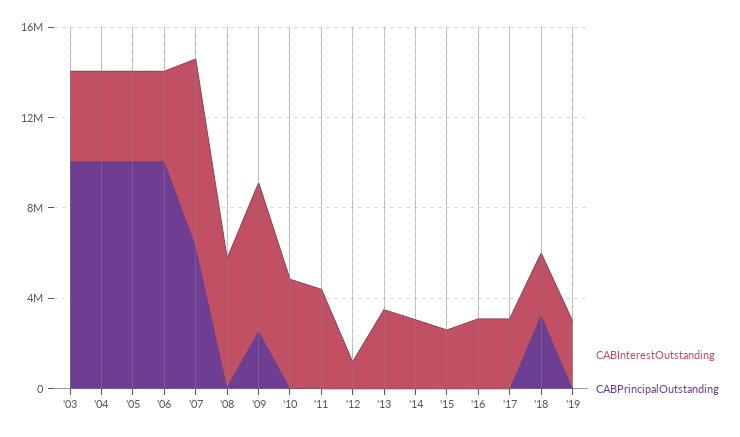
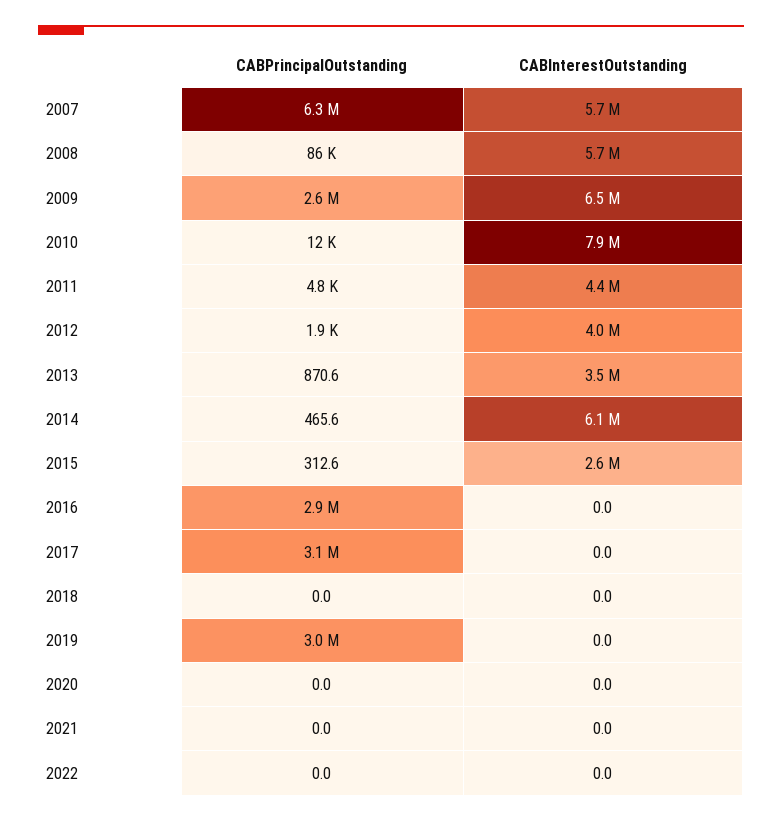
CABInterestOutstanding, '03: 4000000 -> none
CABPrincipalOutstanding, '03: 10000000 -> none
CABInterestOutstanding, '04: 4000000 -> none
CABPrincipalOutstanding, '04: 10000000 -> none
CABInterestOutstanding, '05: 4000000 -> none
CABPrincipalOutstanding, '05: 10000000 -> none
CABInterestOutstanding, '06: 4000000 -> none
CABPrincipalOutstanding, '06: 10000000 -> none
CABInterestOutstanding, '07: 8000000 -> 5700000
CABInterestOutstanding, '10: 5000000 -> 7900000
CABInterestOutstanding, '12: 1000000 -> 4000000
CABInterestOutstanding, '14: 3000000 -> 6100000
CABInterestOutstanding, '16: 3000000 -> 0
CABPrincipalOutstanding, '16: 0 -> 2900000
CABInterestOutstanding, '17: 3000000 -> 0
CABPrincipalOutstanding, '17: 0 -> 3100000
CABInterestOutstanding, '18: 3000000 -> 0
CABPrincipalOutstanding, '18: 3000000 -> 0
CABInterestOutstanding, '19: 3000000 -> 0
CABPrincipalOutstanding, '19: 0 -> 3000000
CABPrincipalOutstanding, 2020: none -> 0
CABInterestOutstanding, 2020: none -> 0
CABPrincipalOutstanding, 2021: none -> 0
CABInterestOutstanding, 2021: none -> 0
CABPrincipalOutstanding, 2022: none -> 0
CABInterestOutstanding, 2022: none -> 0

